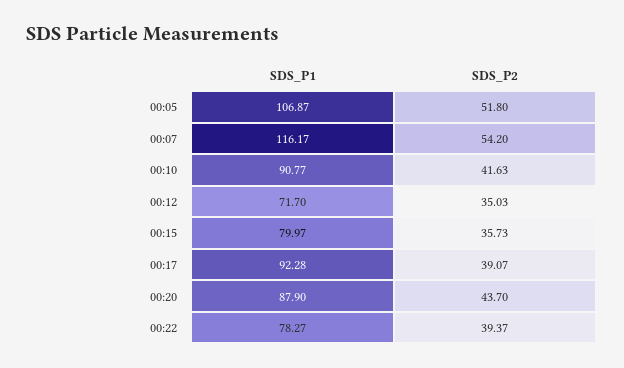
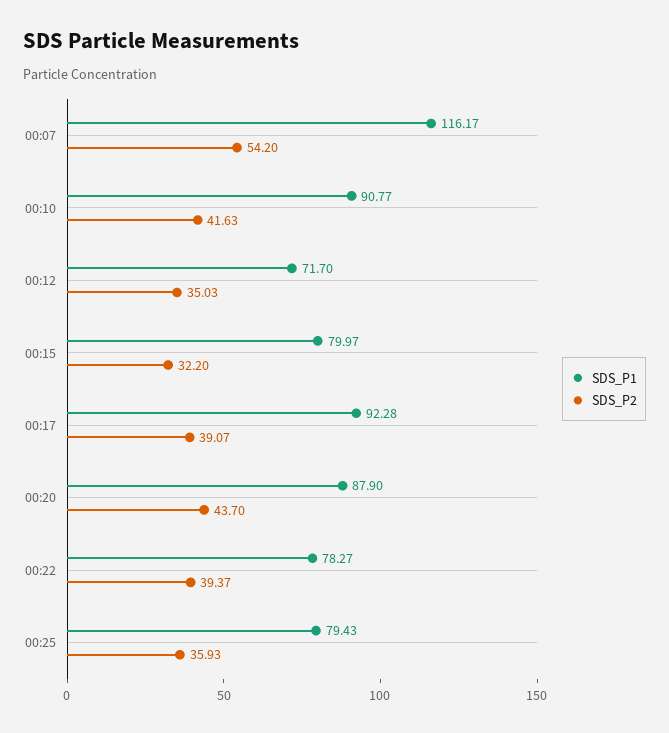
SDS_P1, 00:05: 106.87 -> none
SDS_P2, 00:05: 51.8 -> none
SDS_P2, 00:15: 35.73 -> 32.2
SDS_P1, 00:25: none -> 79.43
SDS_P2, 00:25: none -> 35.93

